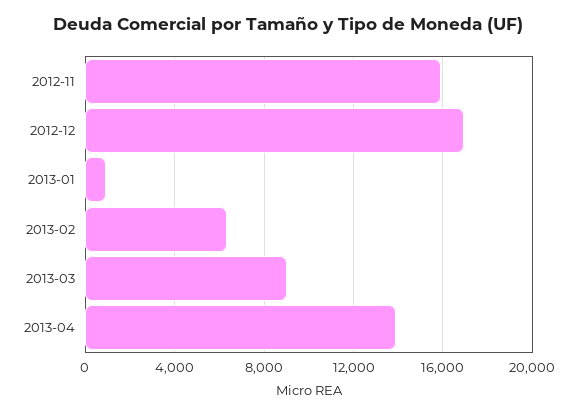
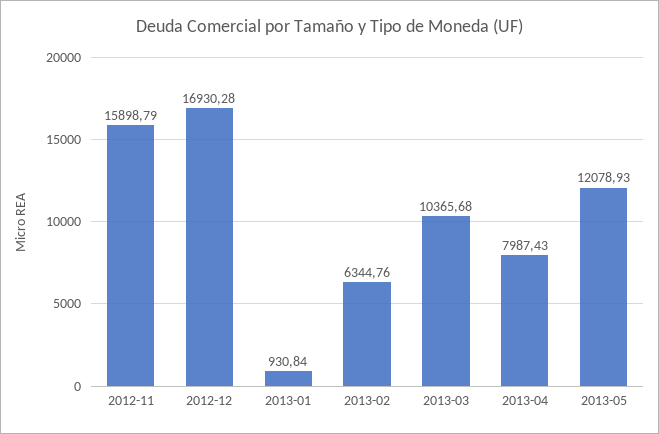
2013-03: 9000 -> 10365.68
2013-04: 14000 -> 7987.43
2013-05: none -> 12078.93

